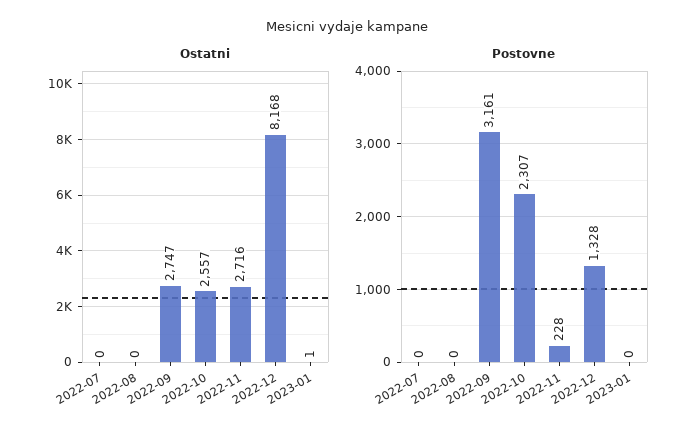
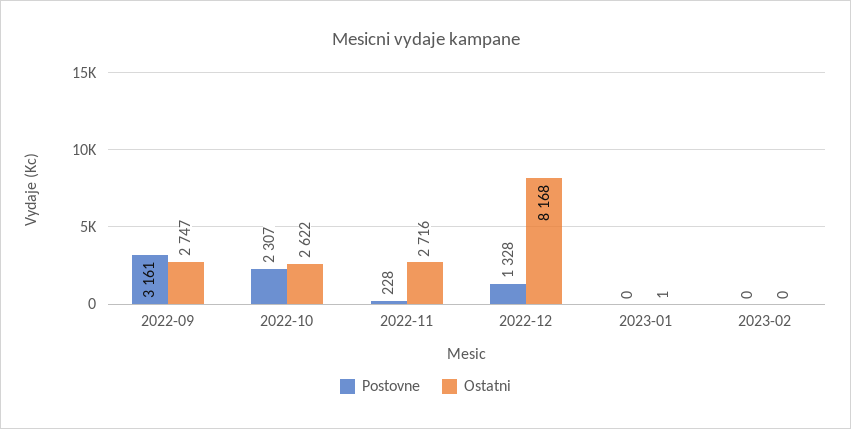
Ostatni, 2022-07: 0 -> none
Ostatni, 2022-08: 0 -> none
Ostatni, 2022-10: 2557 -> 2622
Postovne, 2022-07: 0 -> none
Postovne, 2022-08: 0 -> none
Postovne, 2023-02: none -> 0
Ostatni, 2023-02: none -> 0

